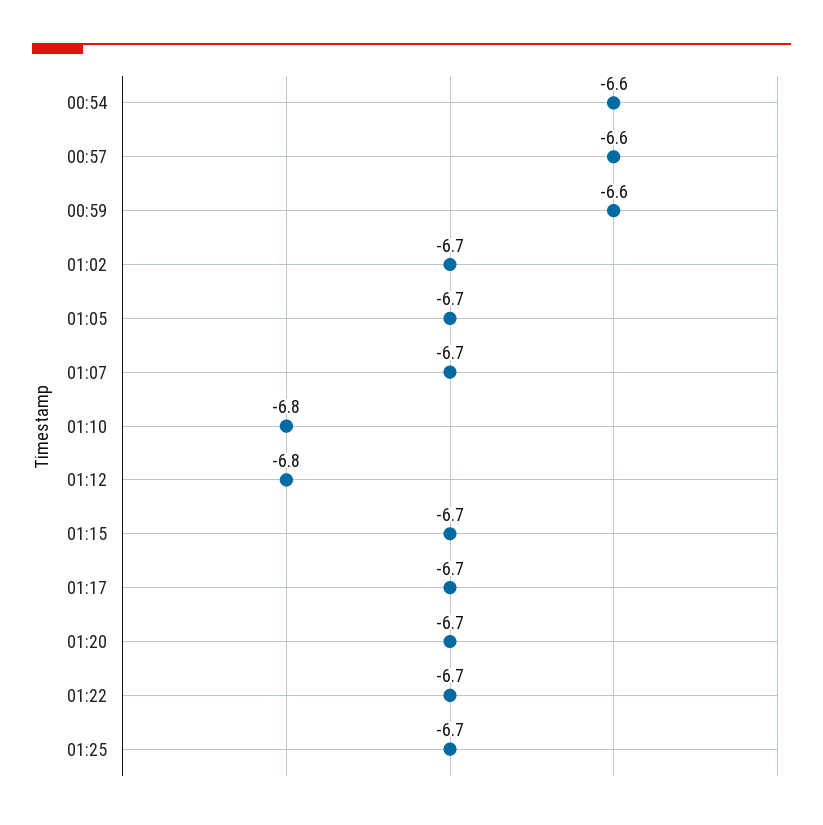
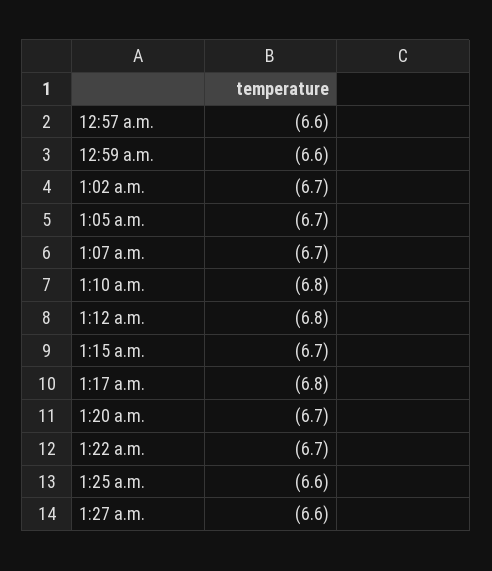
00:54: -6.6 -> none
01:17: -6.7 -> -6.8
01:25: -6.7 -> -6.6
1:27 a.m.: none -> -6.6

